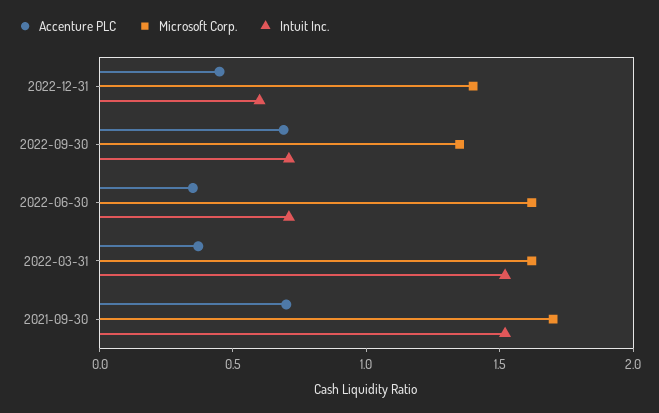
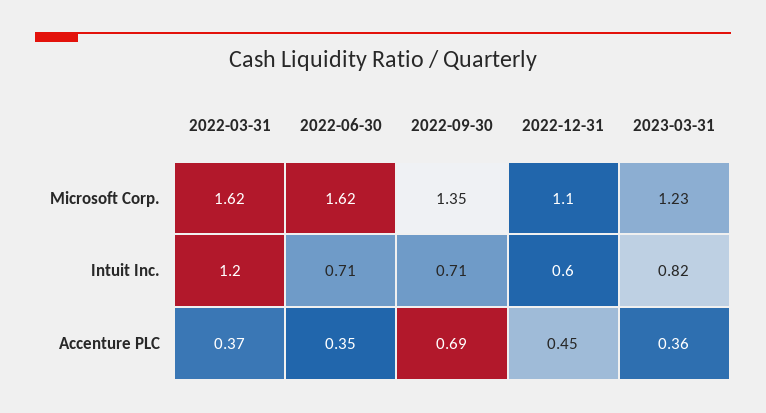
Microsoft Corp., 2022-12-31: 1.4 -> 1.1
Intuit Inc., 2022-03-31: 1.5 -> 1.2
Accenture PLC, 2021-09-30: 0.7 -> none
Microsoft Corp., 2021-09-30: 1.7 -> none
Intuit Inc., 2021-09-30: 1.5 -> none
Microsoft Corp., 2023-03-31: none -> 1.23
Intuit Inc., 2023-03-31: none -> 0.82
Accenture PLC, 2023-03-31: none -> 0.36

